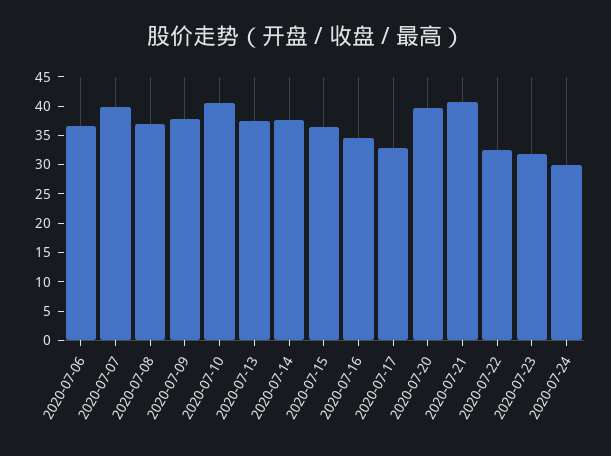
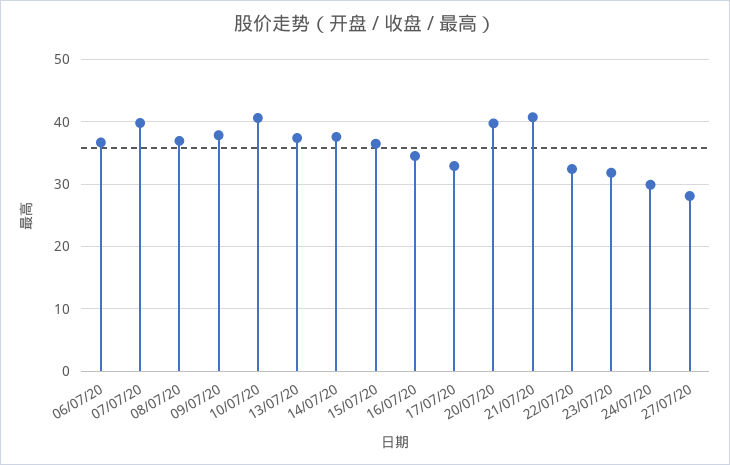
27/07/20: none -> 28

